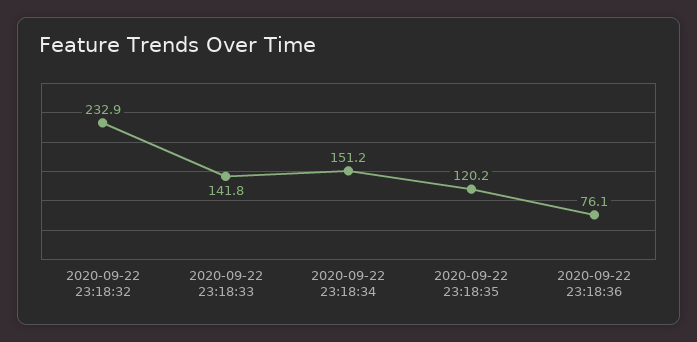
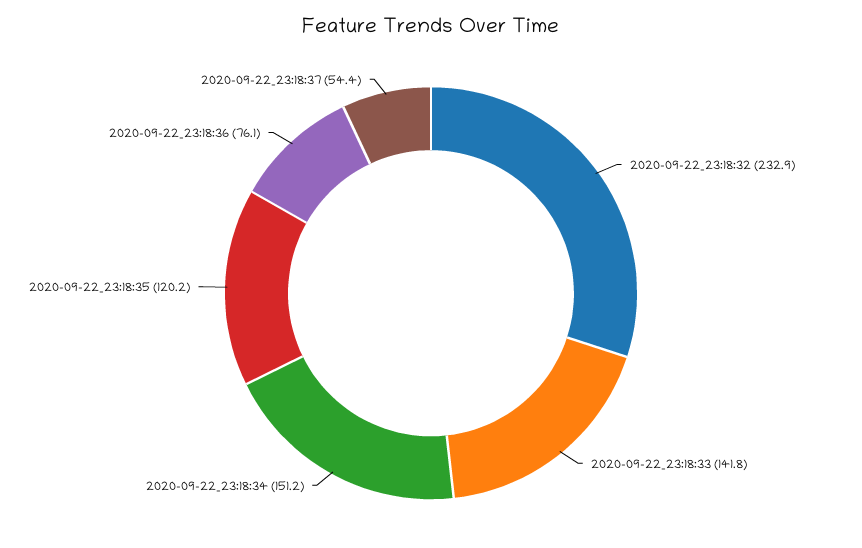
2020-09-22_23:18:37: none -> 54.4

